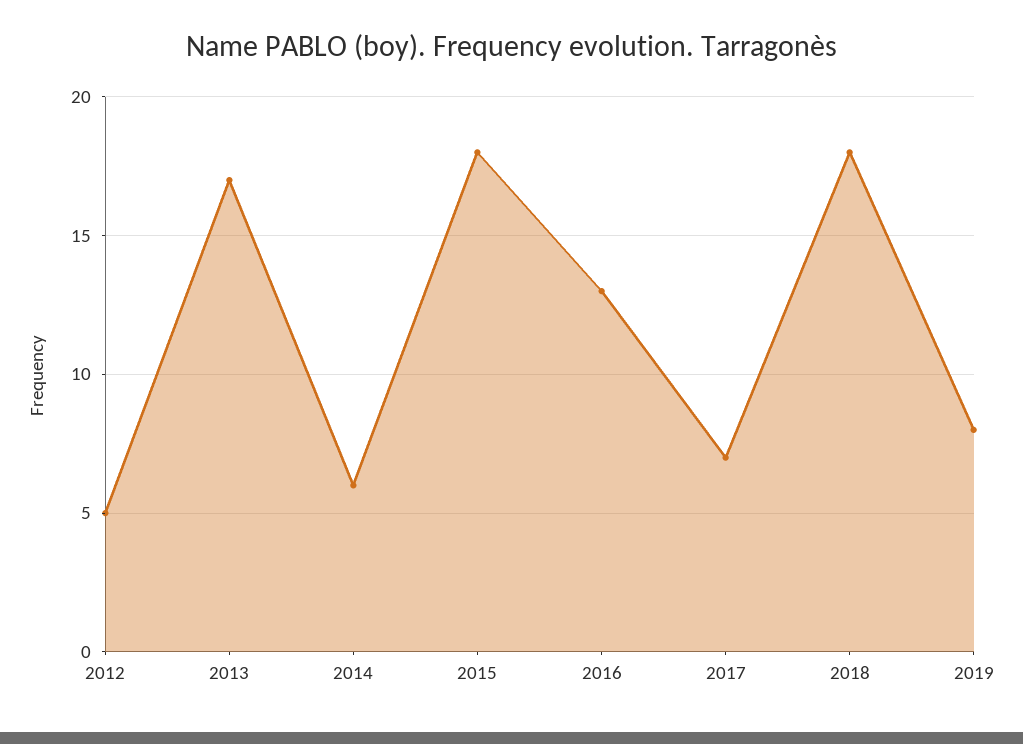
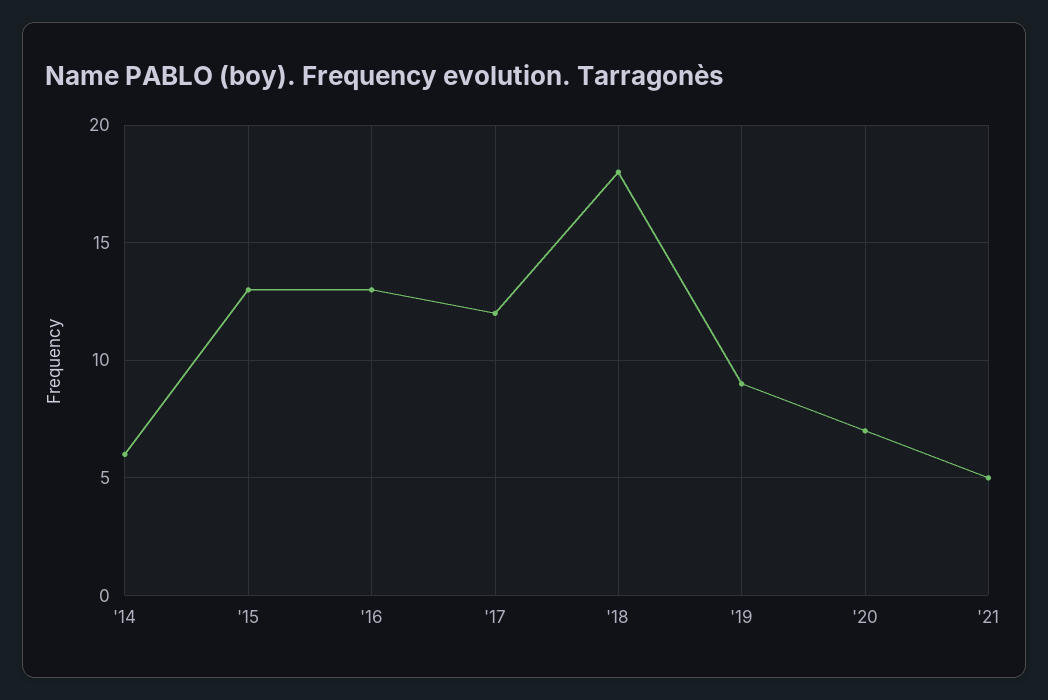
2012: 5 -> none
2013: 17 -> none
2015: 18 -> 13
2017: 7 -> 12
2019: 8 -> 9
'20: none -> 7
'21: none -> 5

